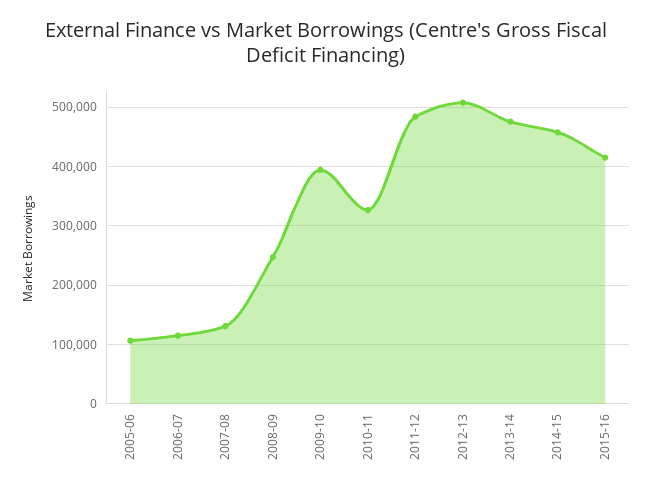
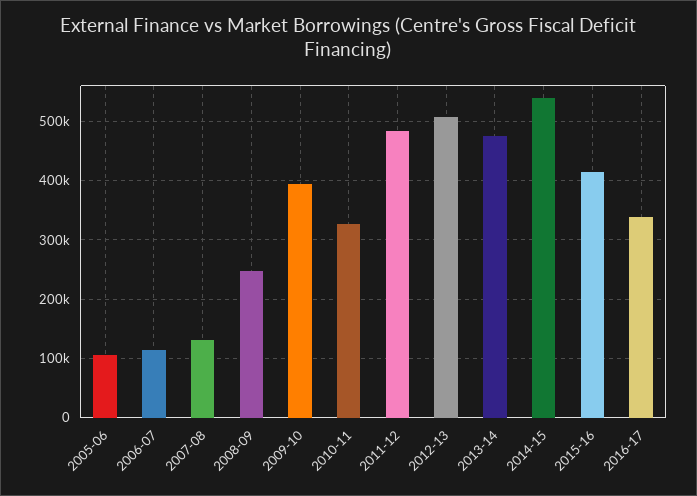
2014-15: 460000 -> 540000
2016-17: none -> 340000

